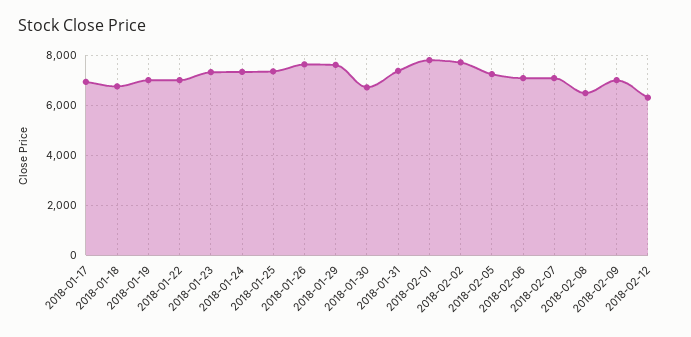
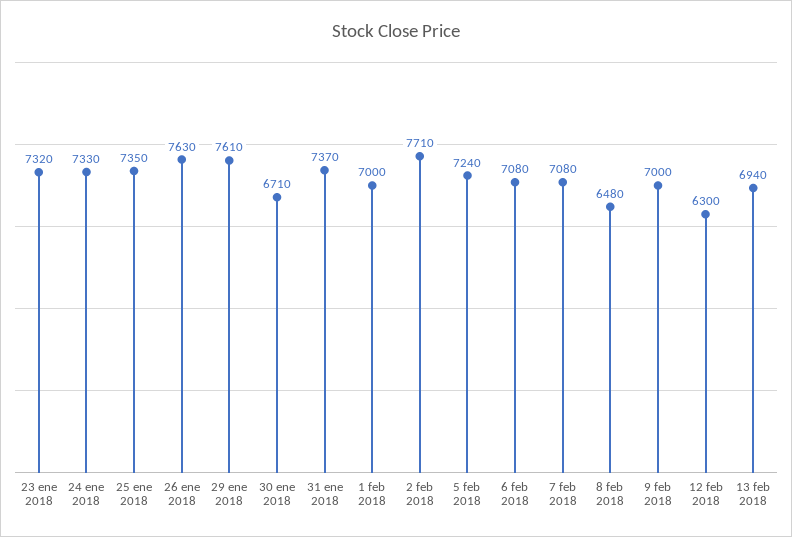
2018-01-17: 7000 -> none
2018-01-18: 6750 -> none
2018-01-19: 7000 -> none
2018-01-22: 7000 -> none
2018-02-01: 7750 -> 7000
13 feb 2018: none -> 6940

